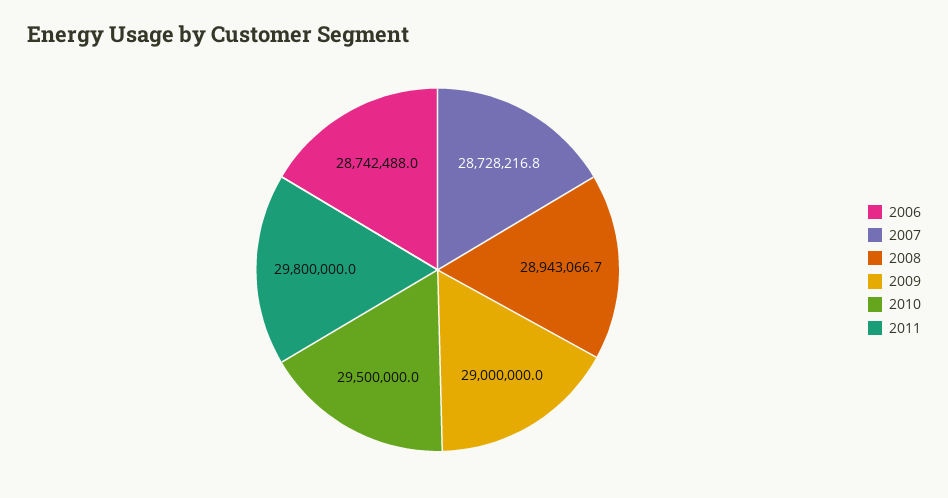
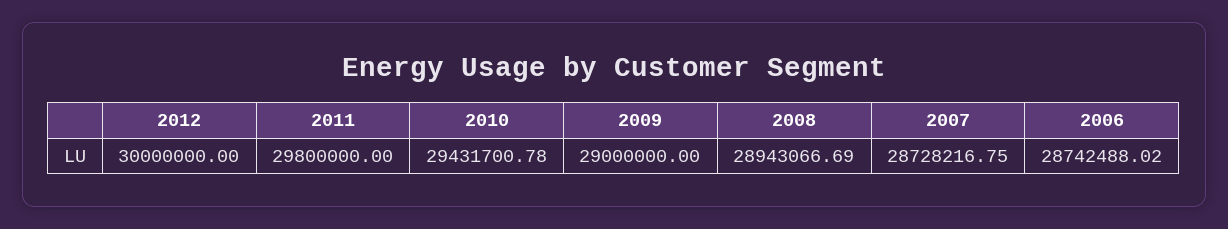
2010: 29500000 -> 29431700.78
2012: none -> 30000000

